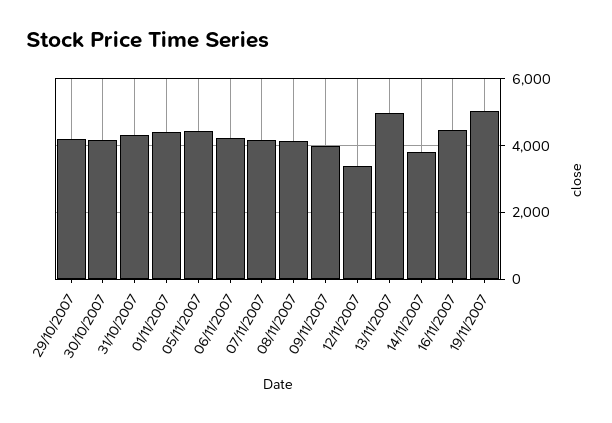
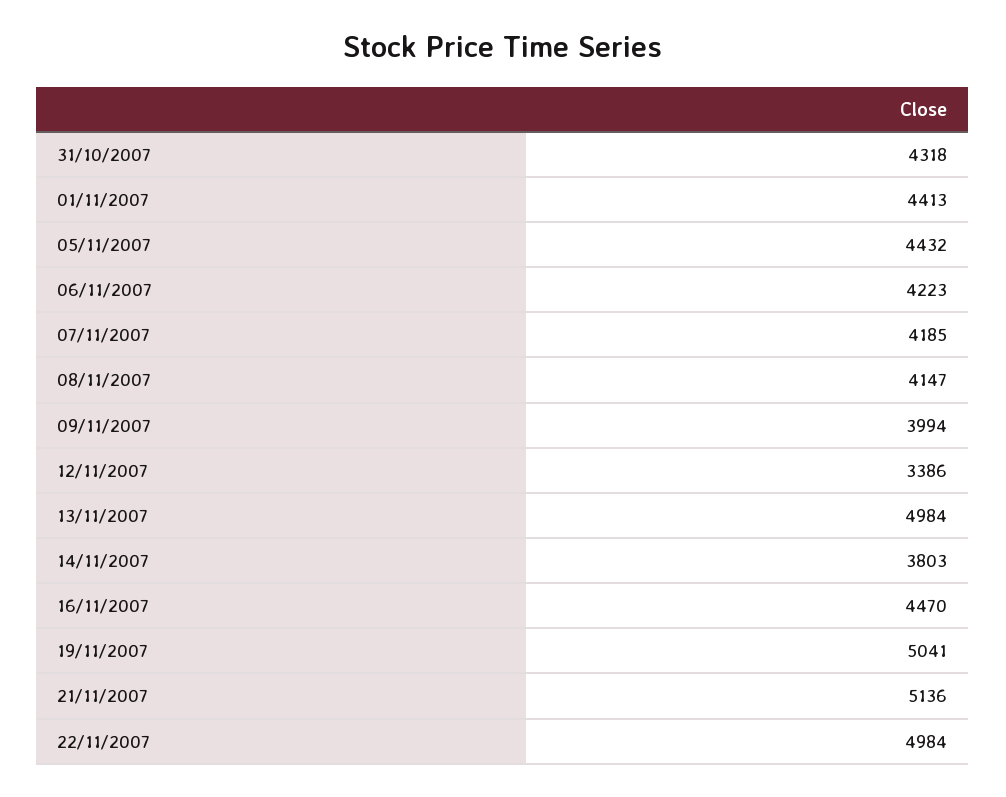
29/10/2007: 4200 -> none
30/10/2007: 4200 -> none
21/11/2007: none -> 5136
22/11/2007: none -> 4984

